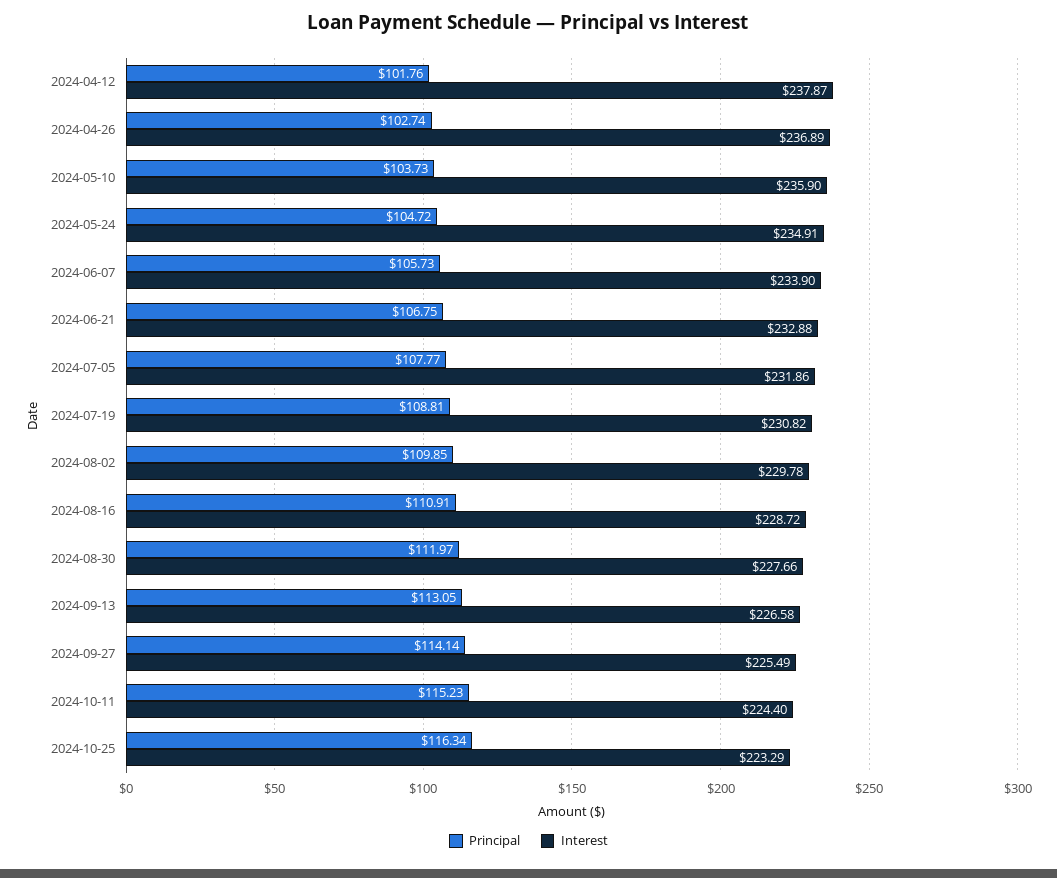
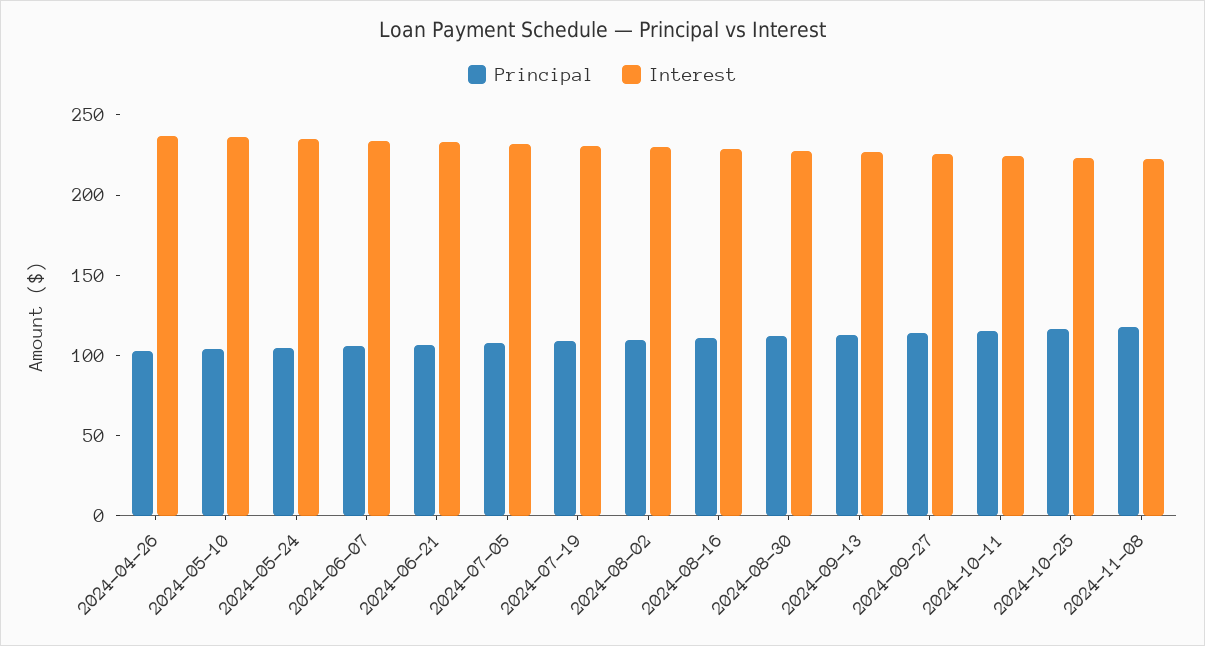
Principal, 2024-04-12: 101.76 -> none
Interest, 2024-04-12: 237.87 -> none
Principal, 2024-11-08: none -> 120
Interest, 2024-11-08: none -> 220

